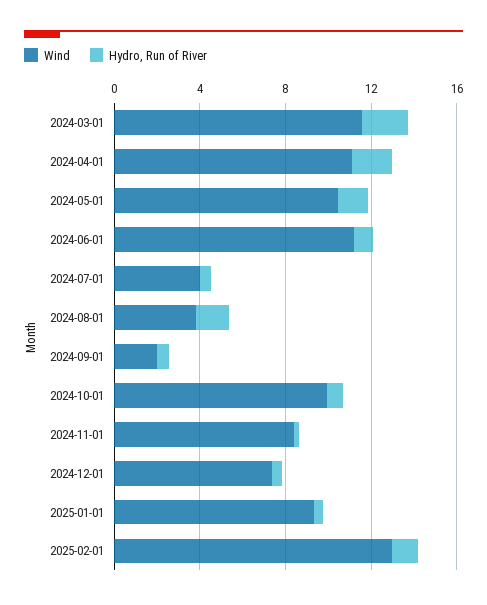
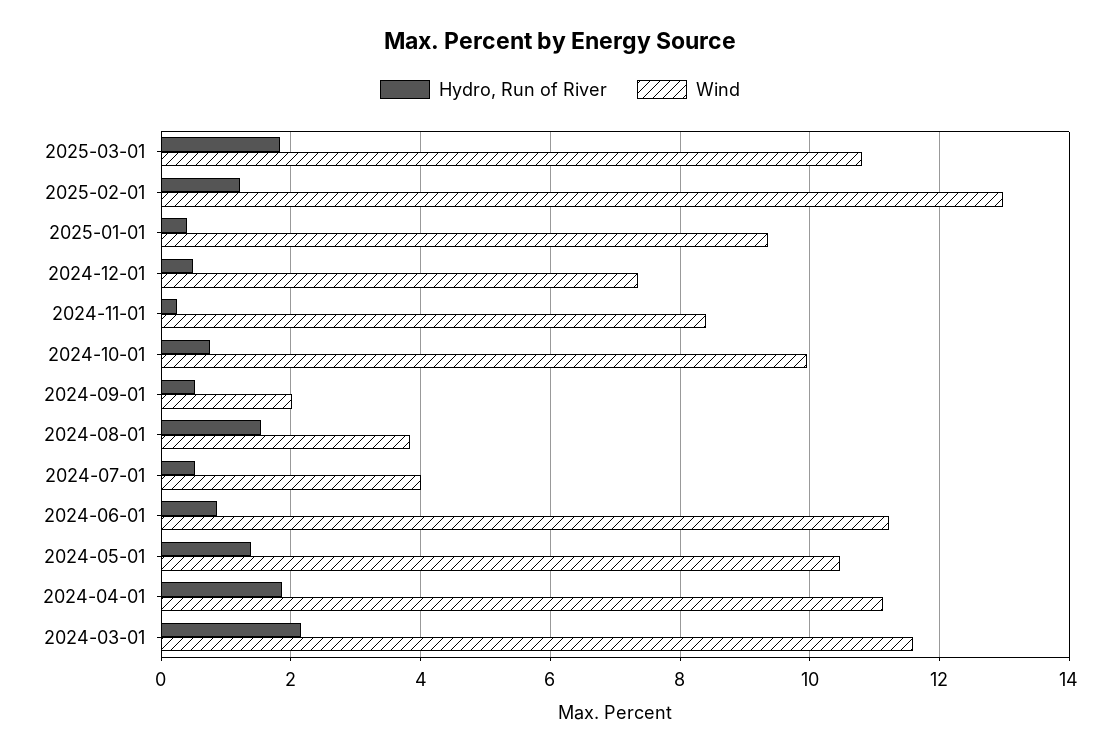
Hydro, Run of River, 2025-03-01: none -> 1.8
Wind, 2025-03-01: none -> 10.8

